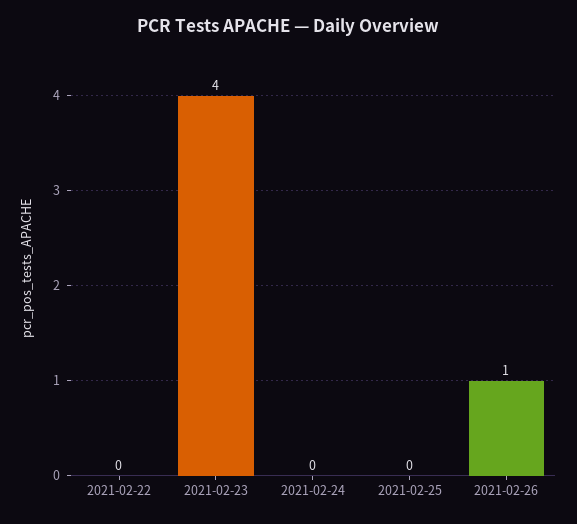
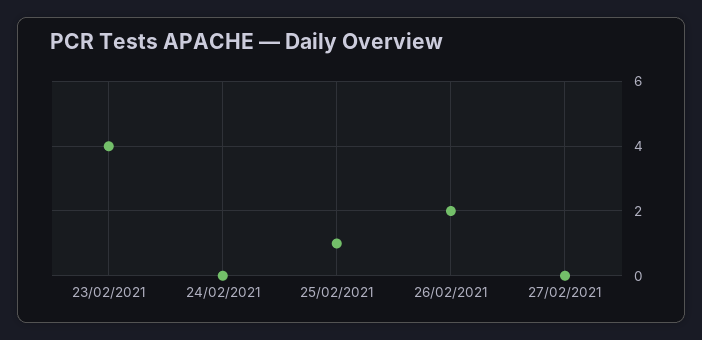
2021-02-22: 0 -> none
2021-02-25: 0 -> 1
2021-02-26: 1 -> 2
27/02/2021: none -> 0

